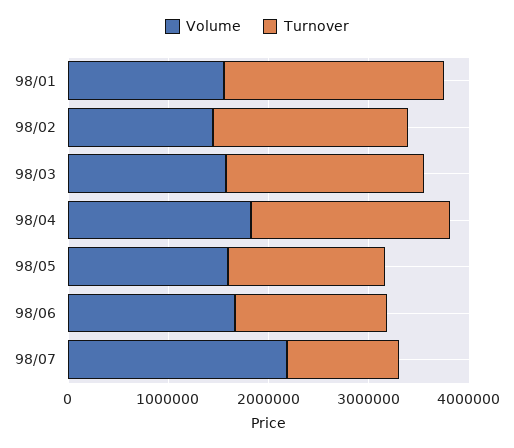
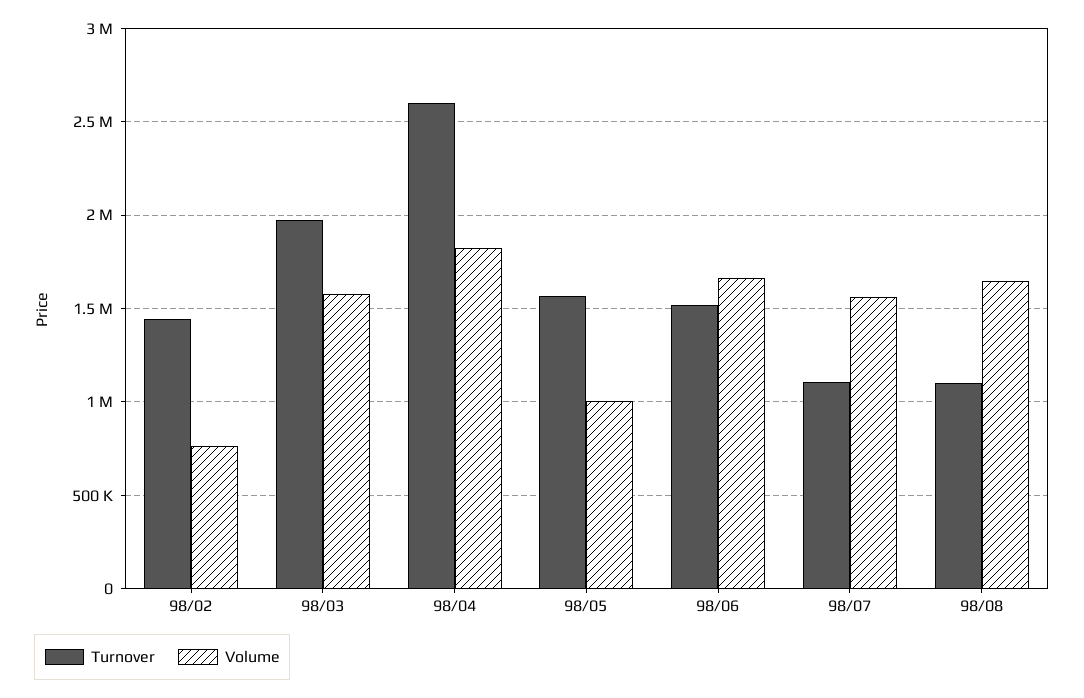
Volume, 98/01: 1600000 -> none
Turnover, 98/01: 2200000 -> none
Volume, 98/02: 1400000 -> 750000
Turnover, 98/02: 2000000 -> 1450000
Turnover, 98/04: 2000000 -> 2600000
Volume, 98/05: 1600000 -> 1000000
Volume, 98/07: 2200000 -> 1550000
Turnover, 98/08: none -> 1100000
Volume, 98/08: none -> 1650000

